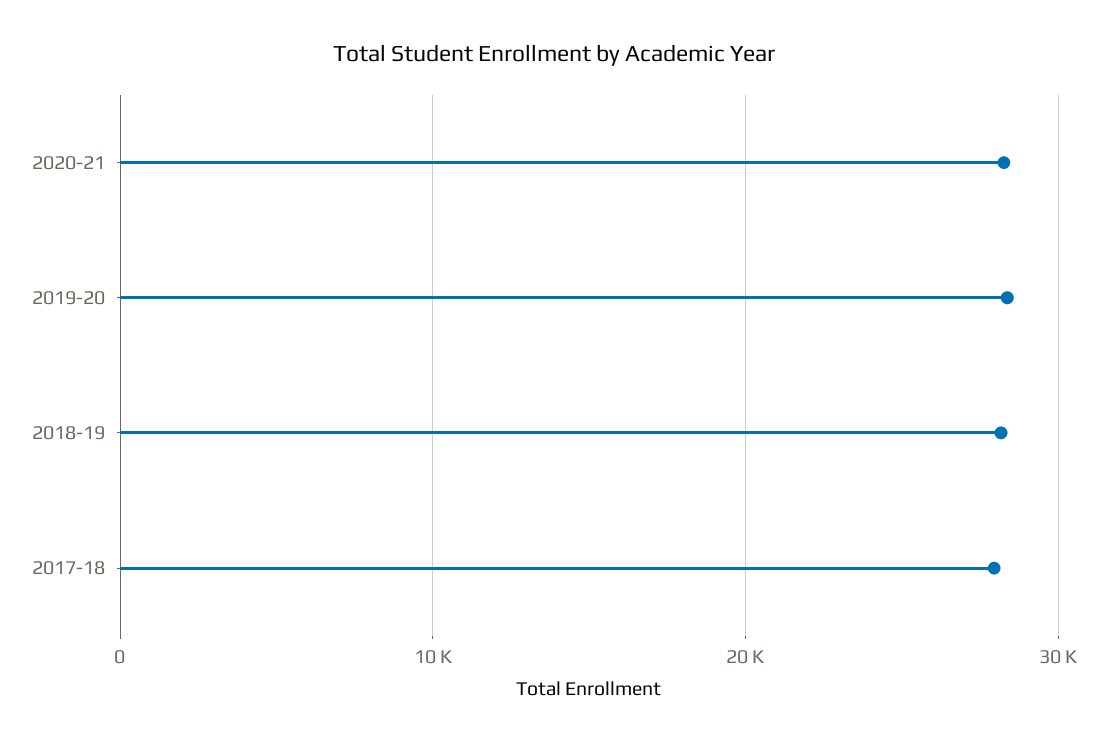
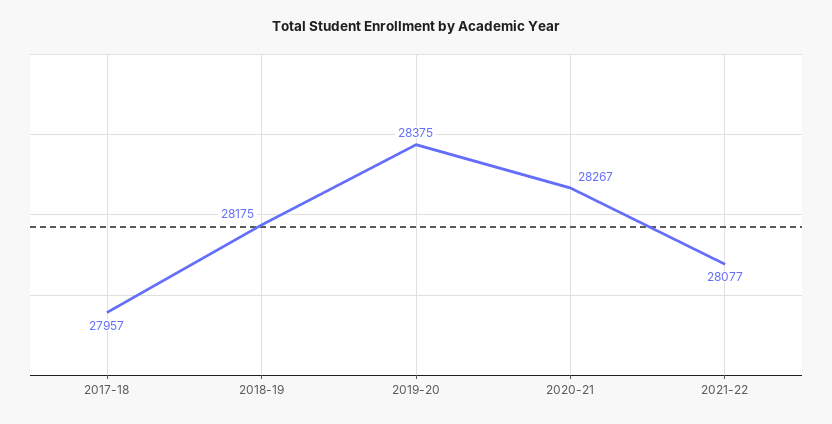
2021-22: none -> 28077

